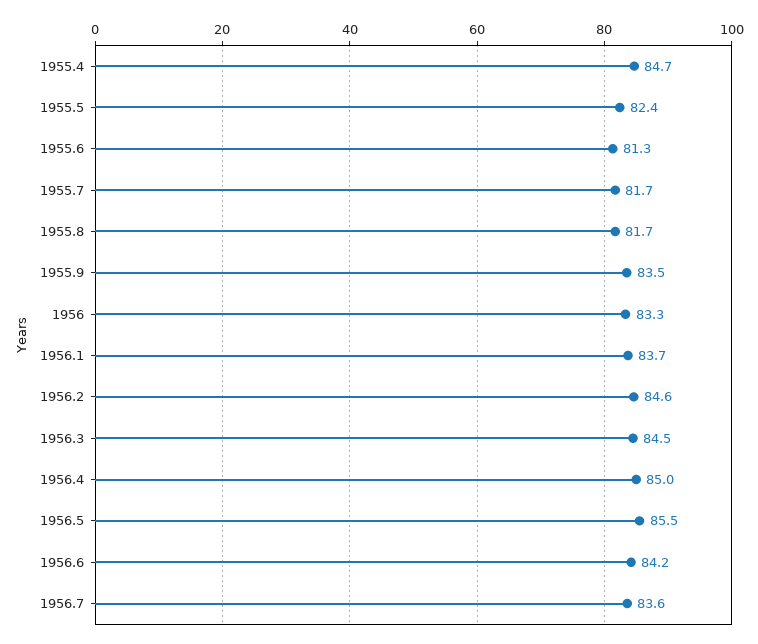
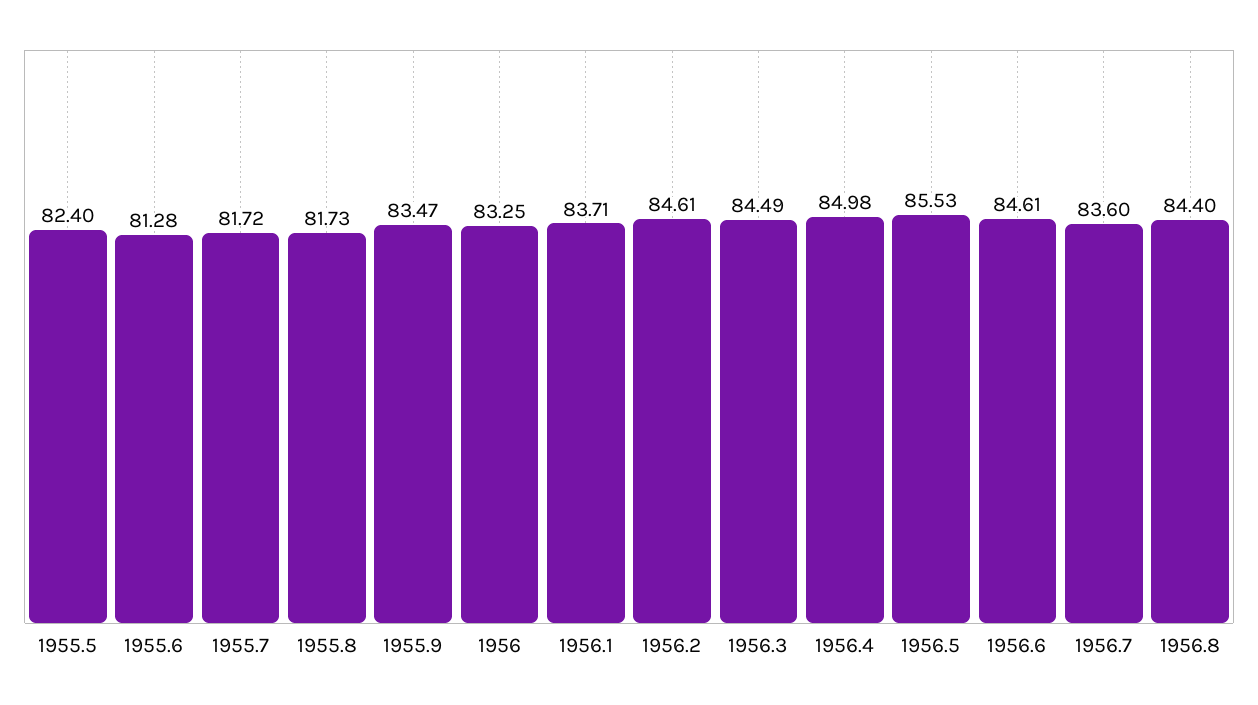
1955.4: 84.7 -> none
1956.6: 84.2 -> 84.61
1956.8: none -> 84.4

